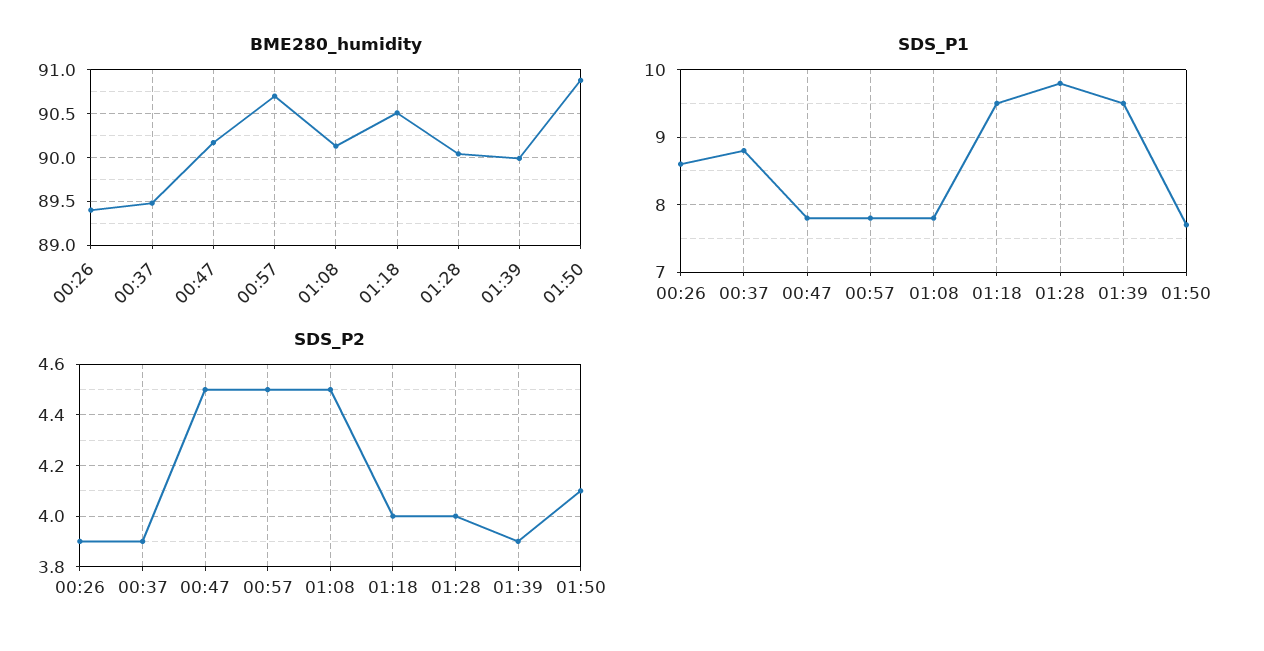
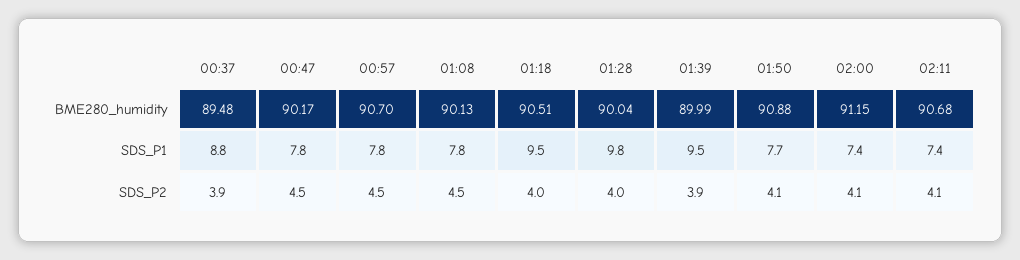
BME280_humidity, 00:26: 89.4 -> none
SDS_P1, 00:26: 8.6 -> none
SDS_P2, 00:26: 3.9 -> none
BME280_humidity, 02:00: none -> 91.15
BME280_humidity, 02:11: none -> 90.68
SDS_P1, 02:00: none -> 7.4
SDS_P1, 02:11: none -> 7.4
SDS_P2, 02:00: none -> 4.1
SDS_P2, 02:11: none -> 4.1

